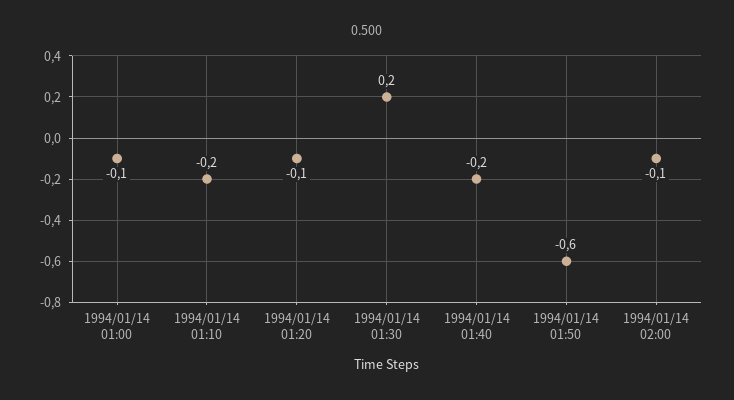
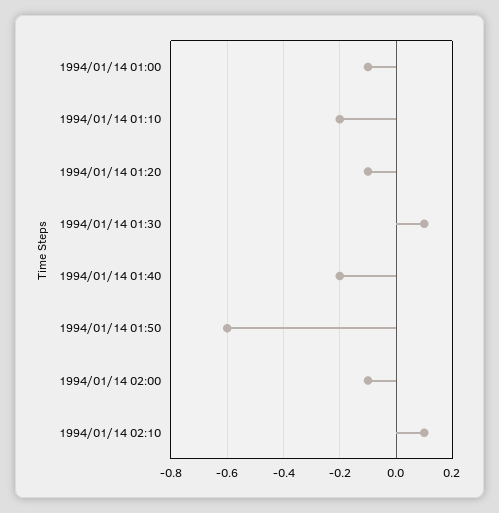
1994/01/14 01:30: 0.2 -> 0.1
1994/01/14 02:10: none -> 0.1

